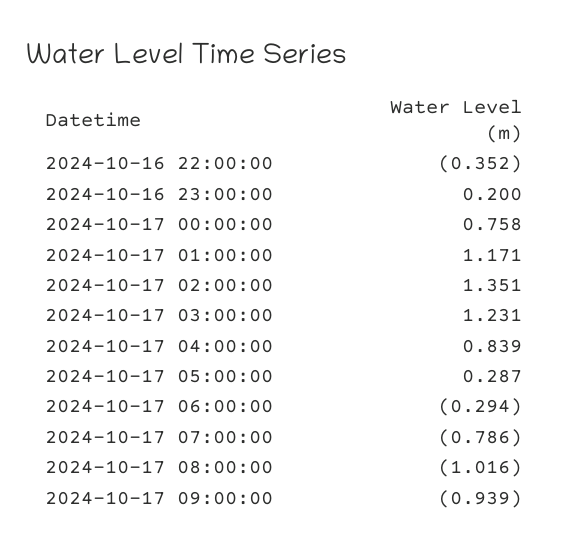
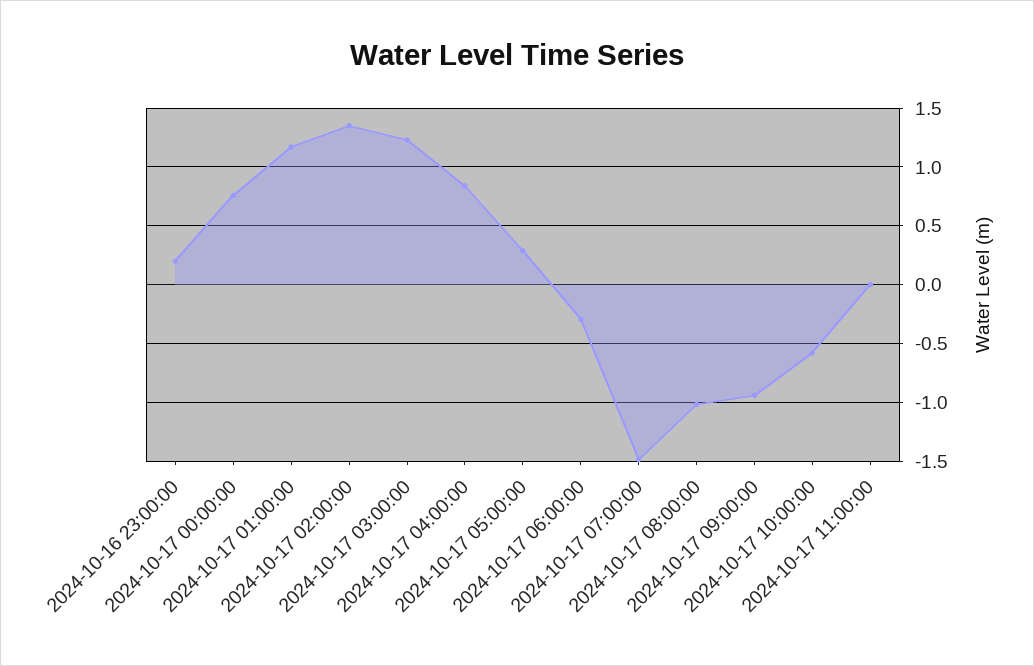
2024-10-16 22:00:00: -0.352 -> none
2024-10-17 07:00:00: -0.786 -> -1.5
2024-10-17 10:00:00: none -> -0.6
2024-10-17 11:00:00: none -> 0

